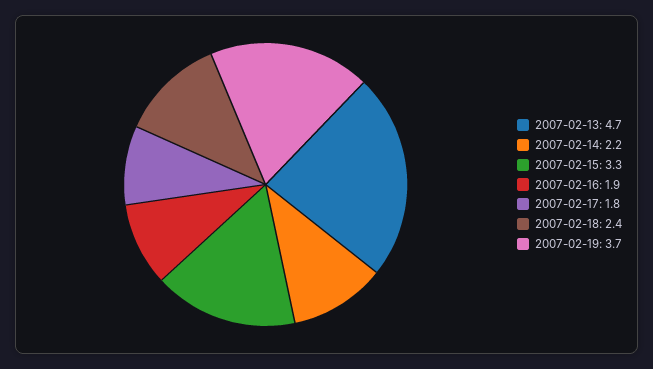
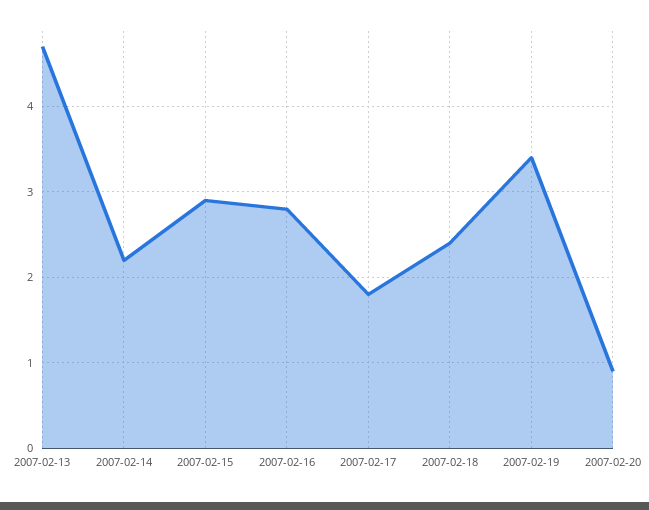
2007-02-15: 3.3 -> 2.9
2007-02-16: 1.9 -> 2.8
2007-02-19: 3.7 -> 3.4
2007-02-20: none -> 0.9

